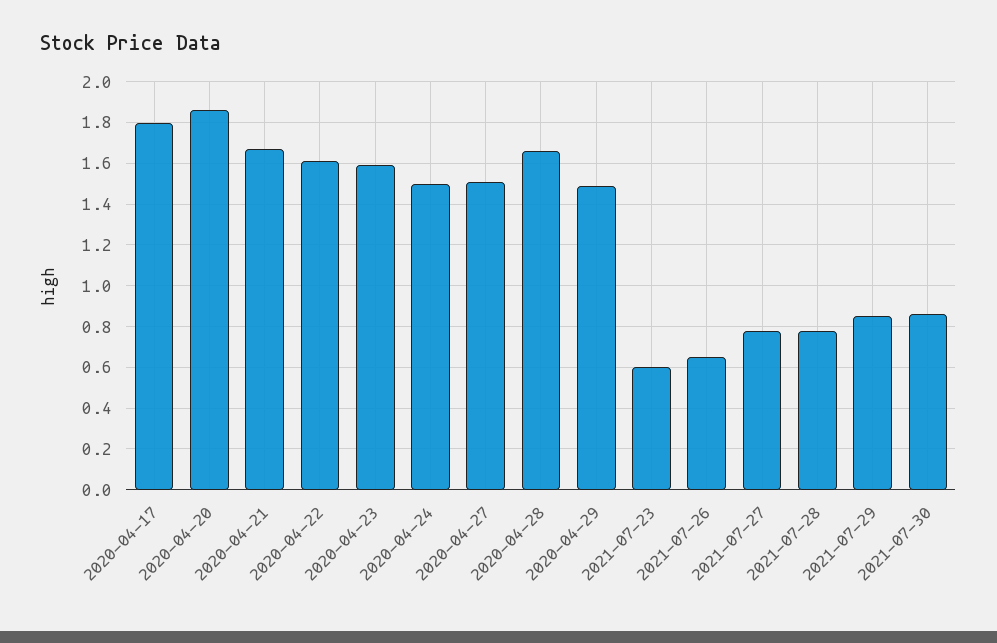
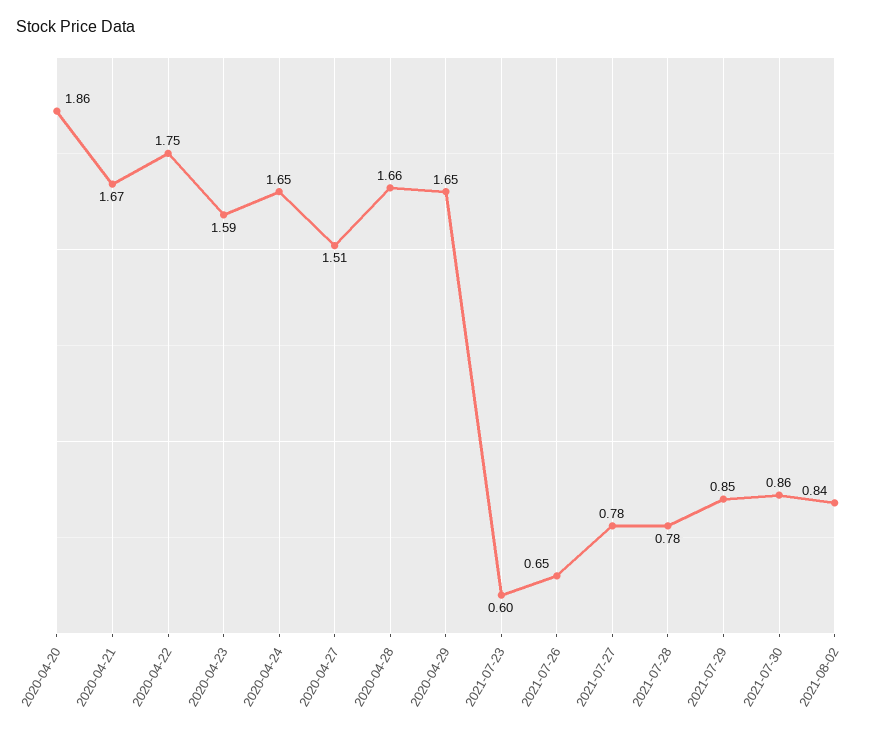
2020-04-17: 1.8 -> none
2020-04-22: 1.6 -> 1.75
2020-04-24: 1.5 -> 1.65
2020-04-29: 1.5 -> 1.65
2021-08-02: none -> 0.84

